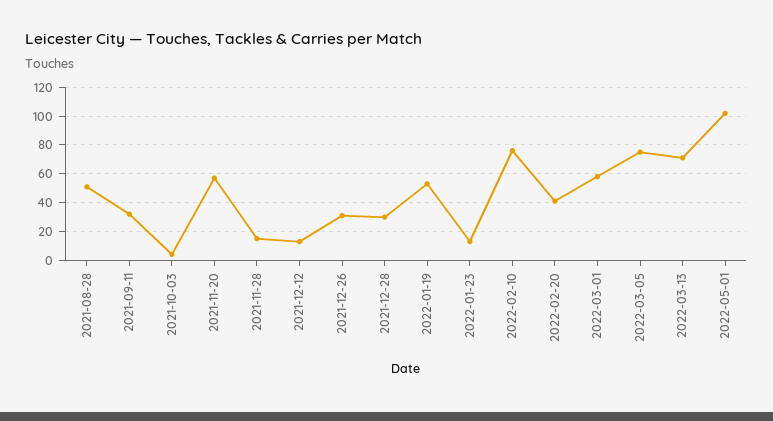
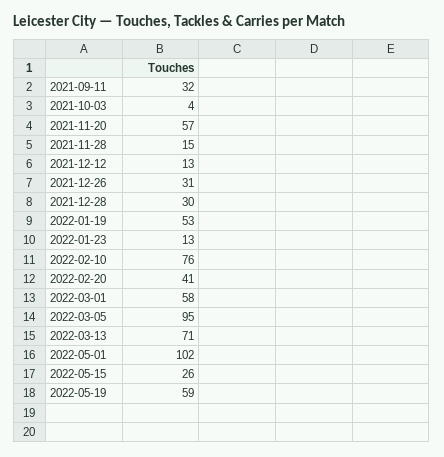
2021-08-28: 50 -> none
2022-03-05: 75 -> 95
2022-05-15: none -> 26
2022-05-19: none -> 59

